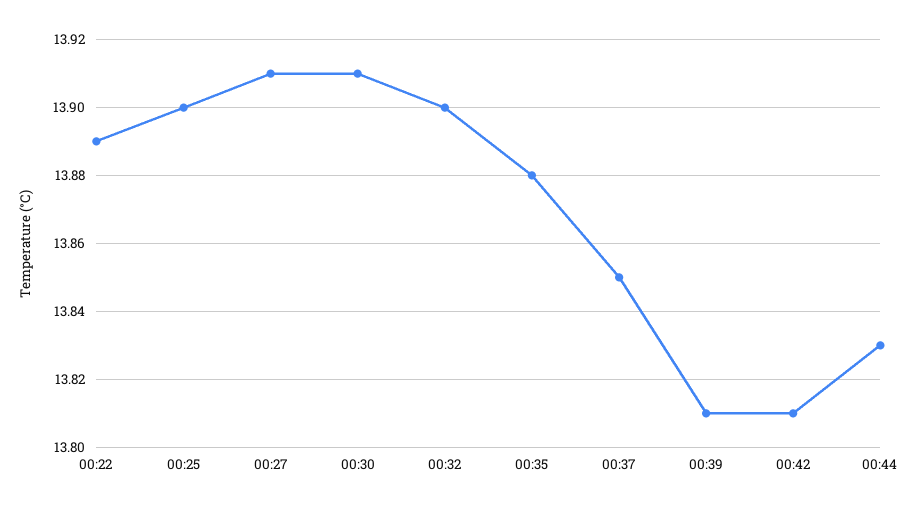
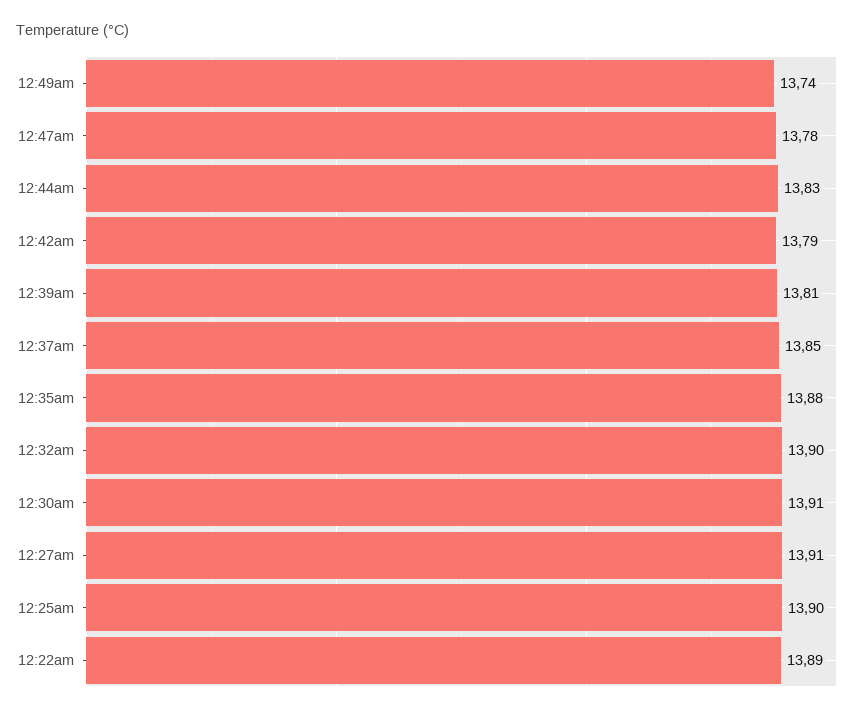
00:42: 13.81 -> 13.79
12:49am: none -> 13.74
12:47am: none -> 13.78

